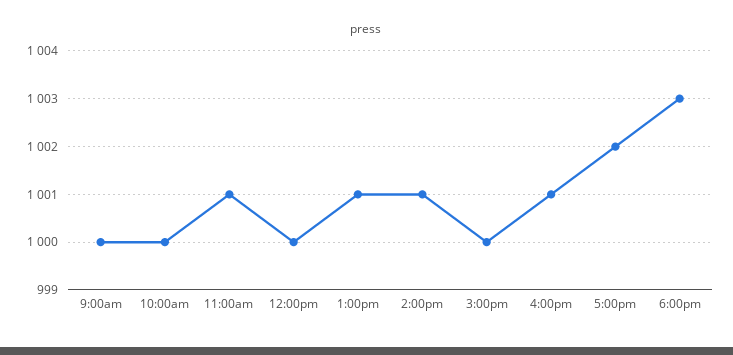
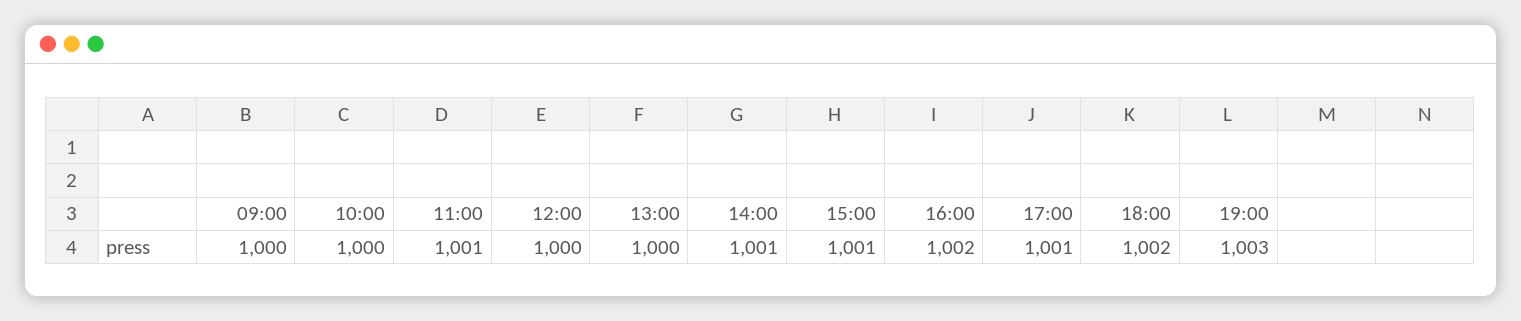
1:00pm: 1001 -> 1000
3:00pm: 1000 -> 1001
4:00pm: 1001 -> 1002
5:00pm: 1002 -> 1001
6:00pm: 1003 -> 1002
19:00: none -> 1003

